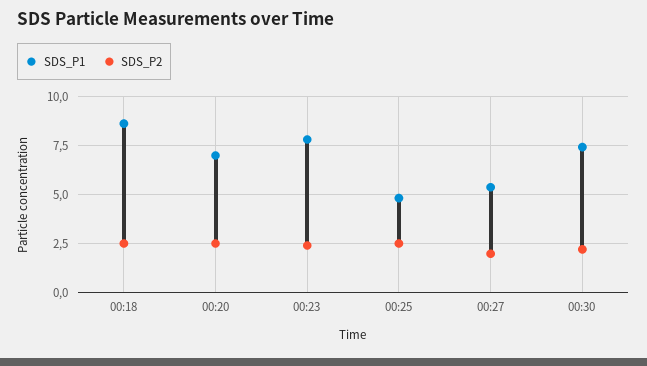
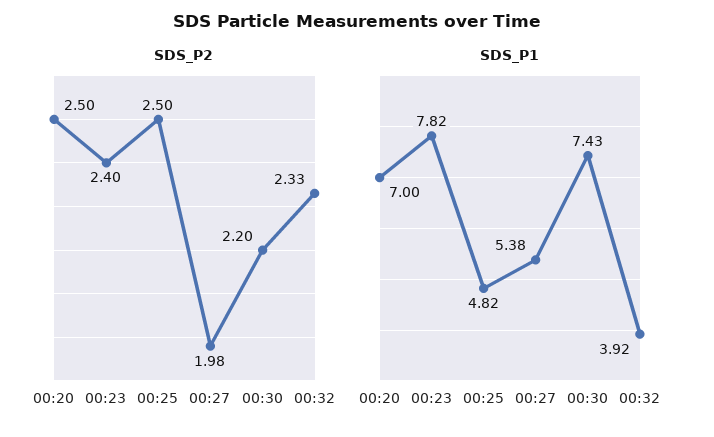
SDS_P1, 00:18: 8.5 -> none
SDS_P2, 00:18: 2.5 -> none
SDS_P2, 00:32: none -> 2.33
SDS_P1, 00:32: none -> 3.92

